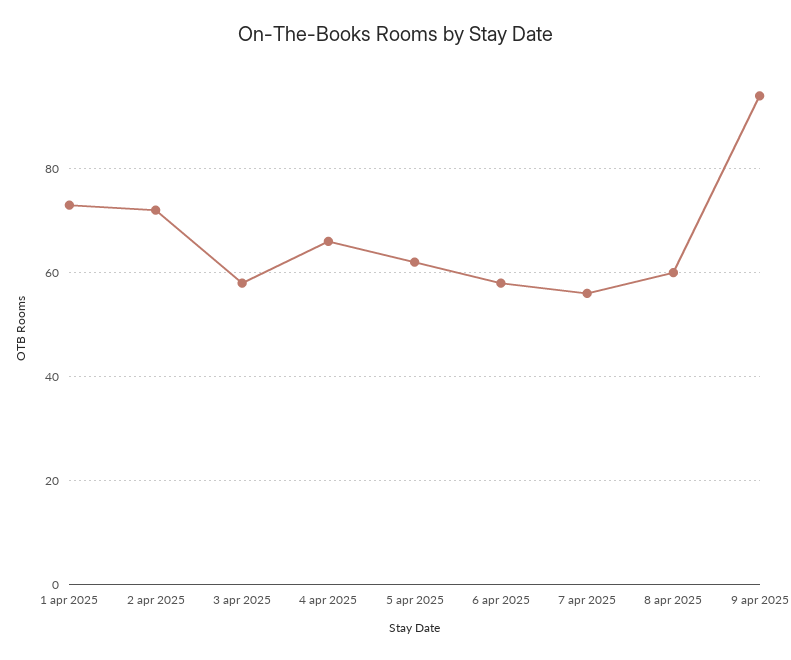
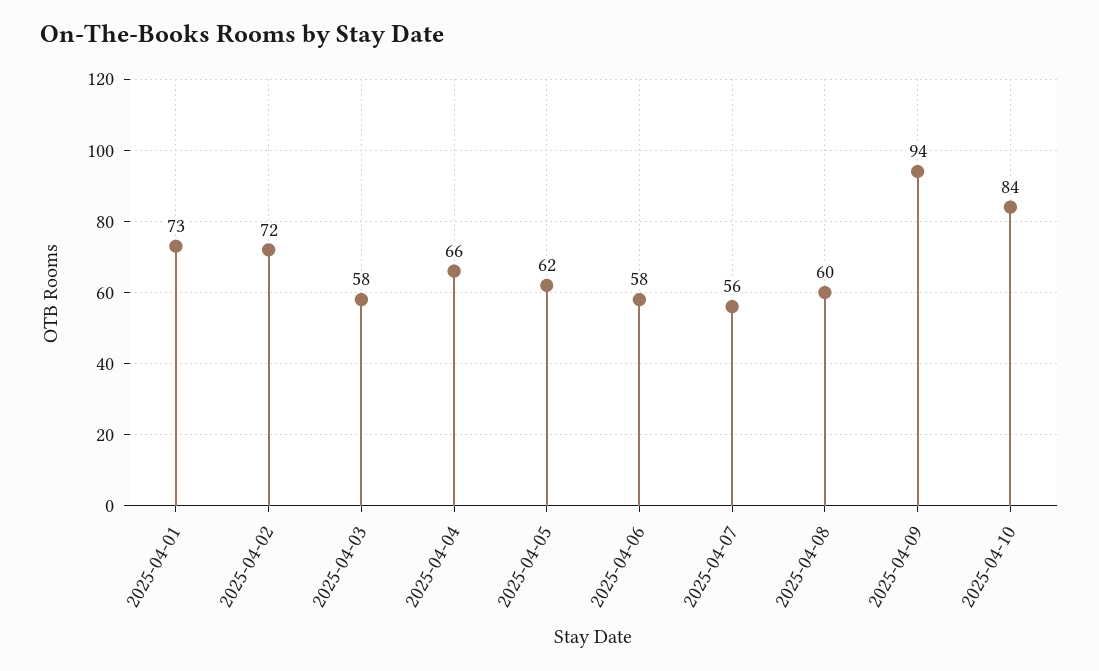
2025-04-10: none -> 84

